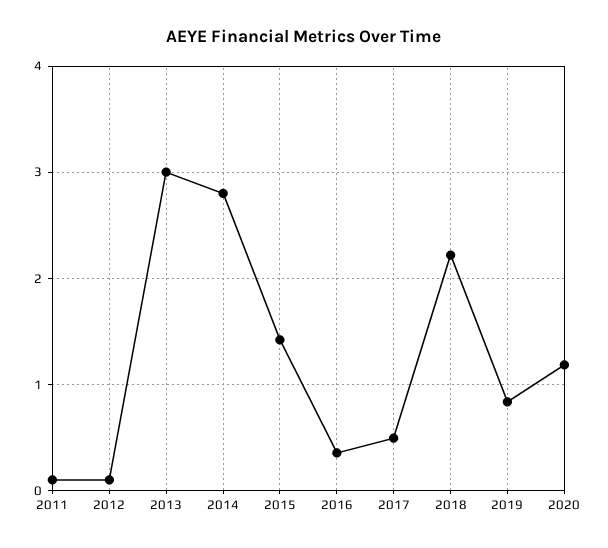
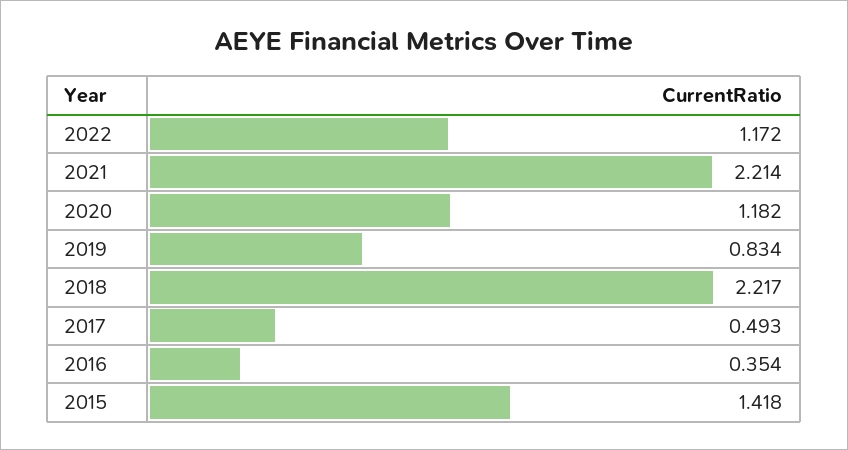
2011: 0.1 -> none
2012: 0.1 -> none
2013: 3 -> none
2014: 2.8 -> none
2022: none -> 1.172
2021: none -> 2.214

